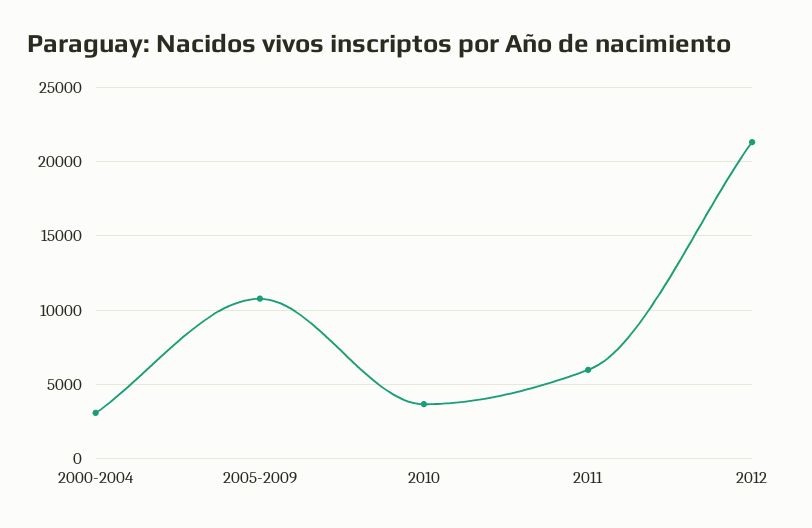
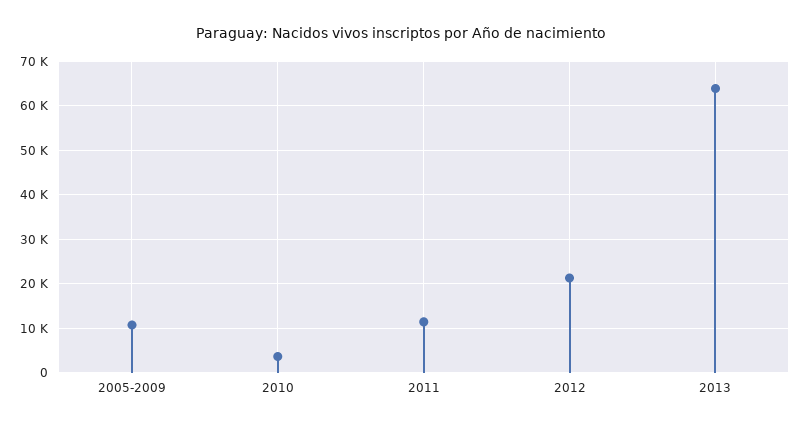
2000-2004: 3000 -> none
2011: 6000 -> 12000
2013: none -> 64000

